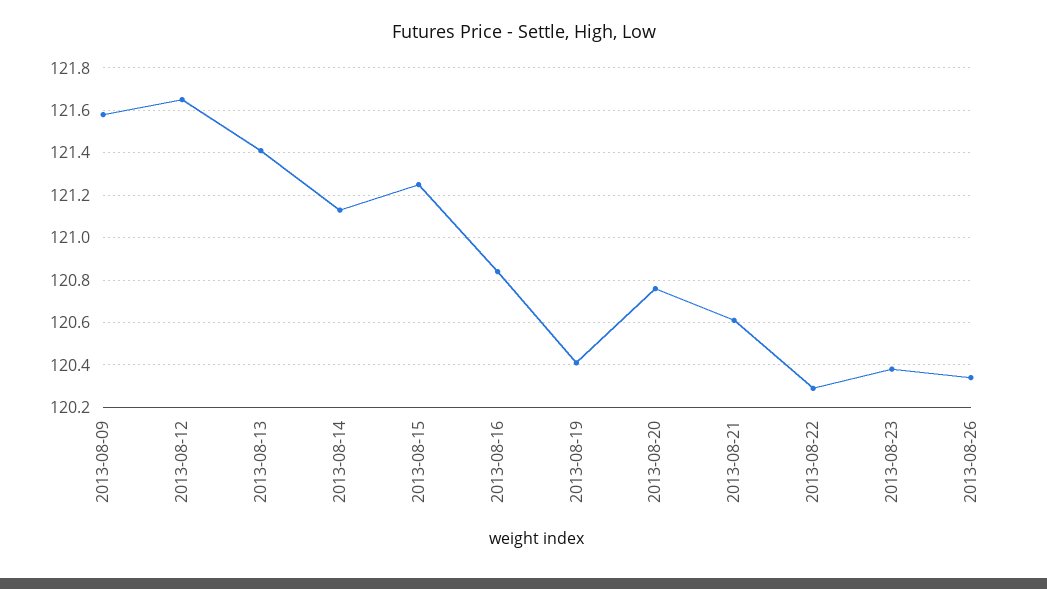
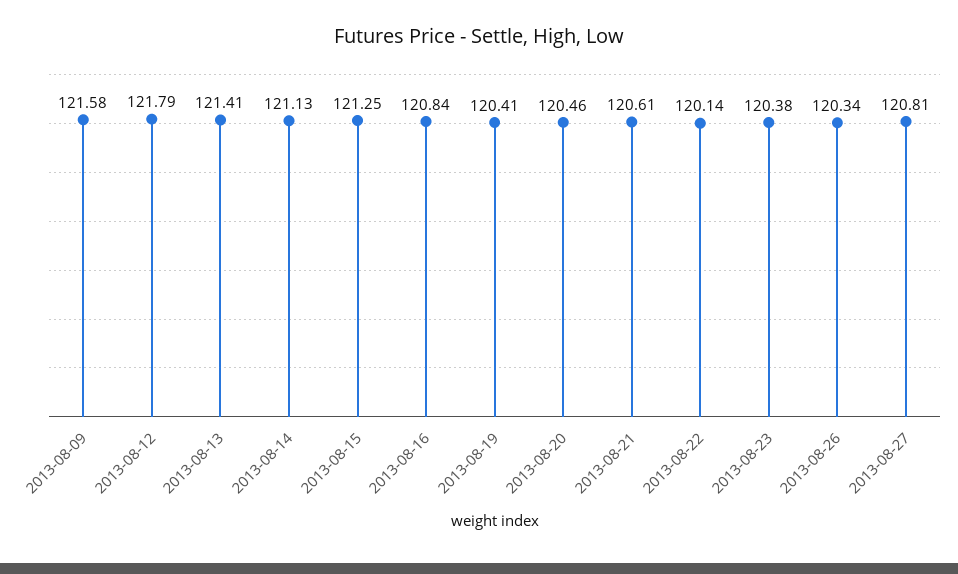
2013-08-12: 121.65 -> 121.79
2013-08-20: 120.75 -> 120.46
2013-08-22: 120.3 -> 120.14
2013-08-27: none -> 120.81

